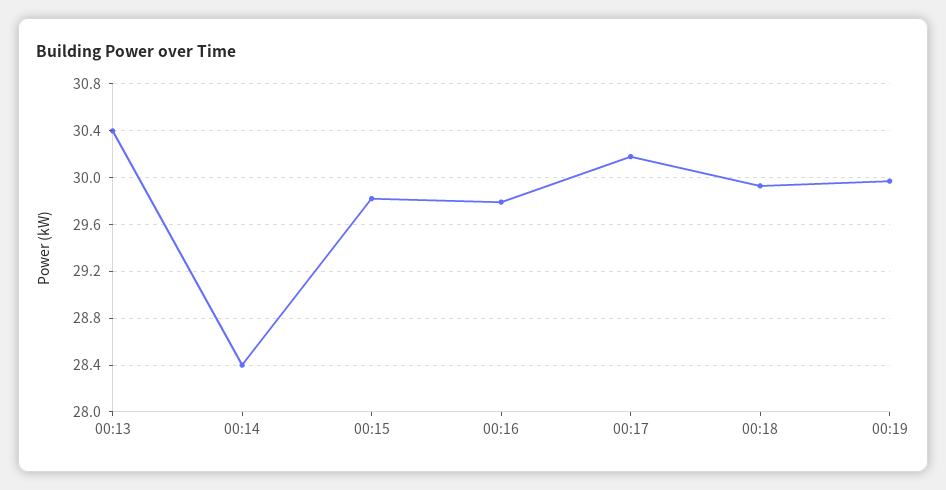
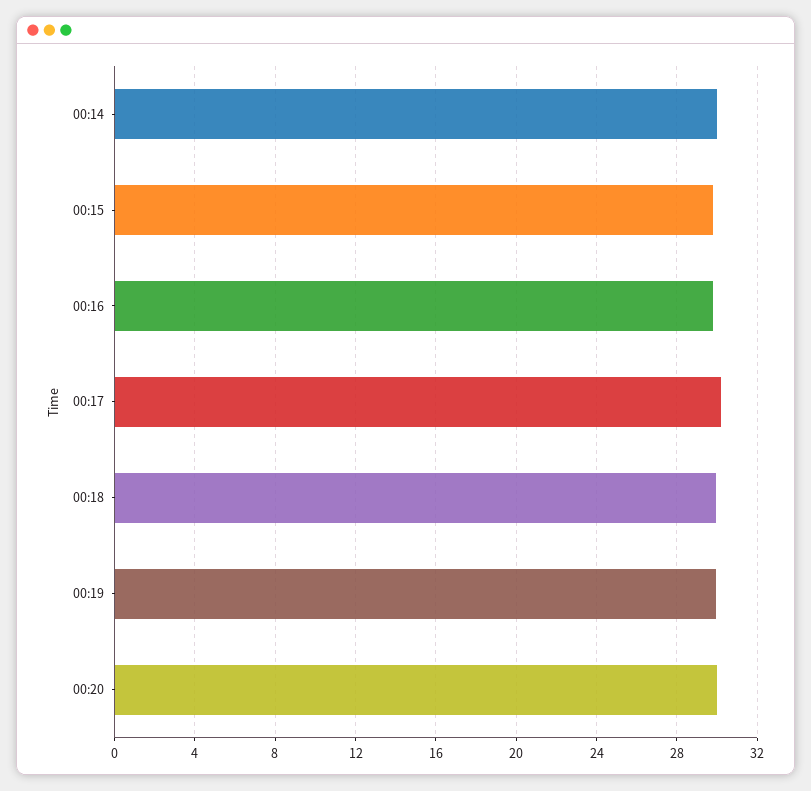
00:13: 30.4 -> none
00:14: 28.4 -> 30
00:20: none -> 30

